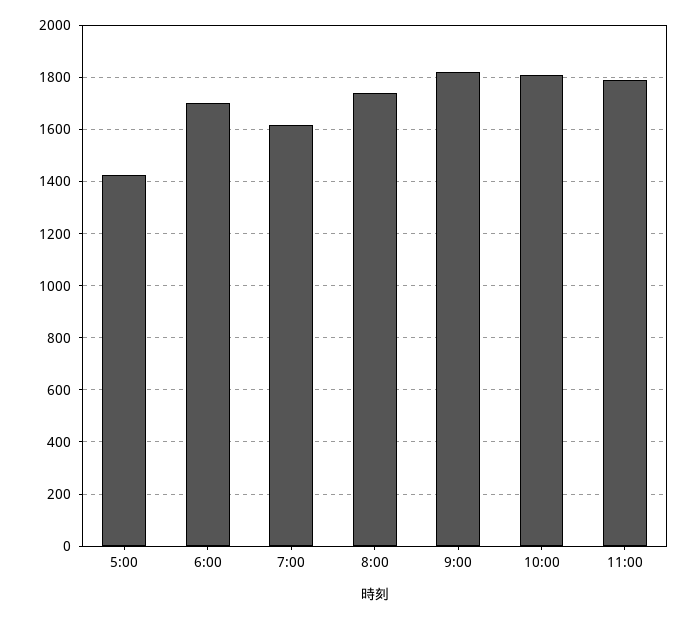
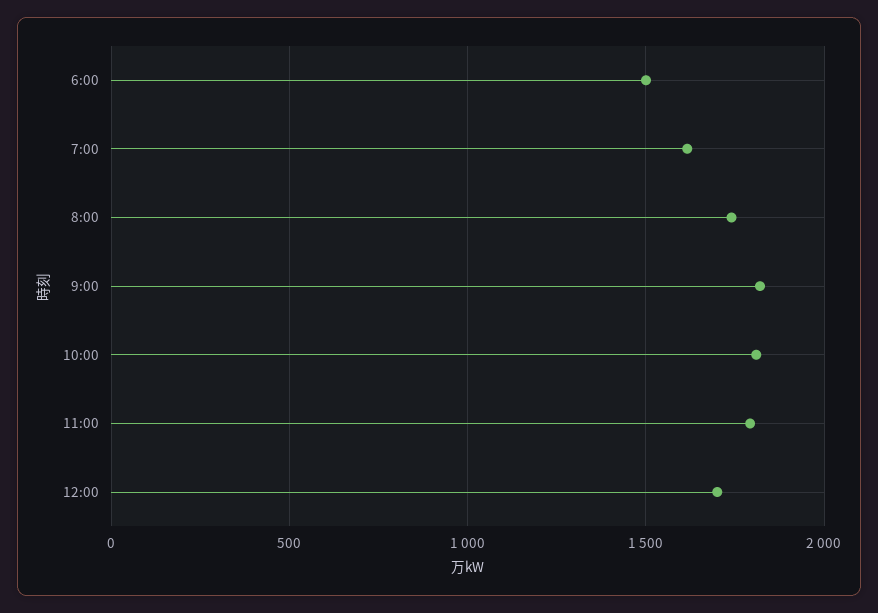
5:00: 1425 -> none
6:00: 1700 -> 1500
12:00: none -> 1700

